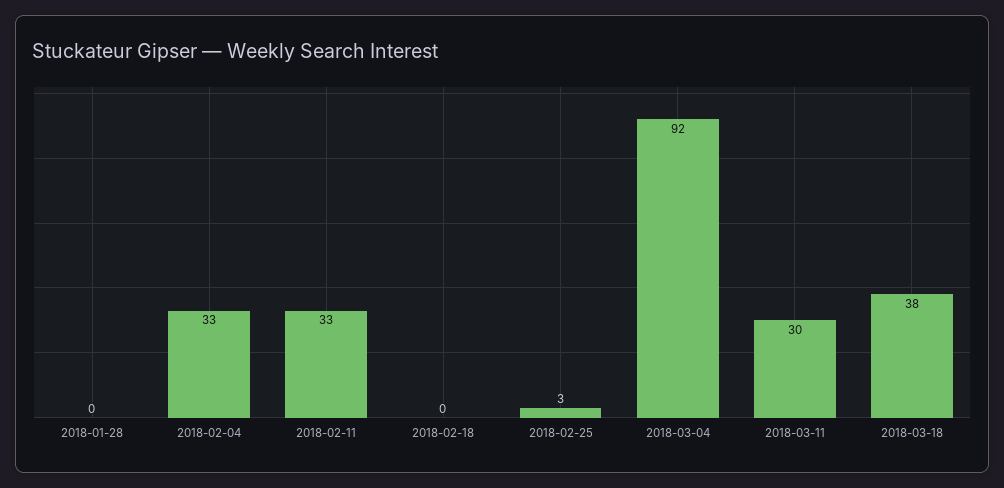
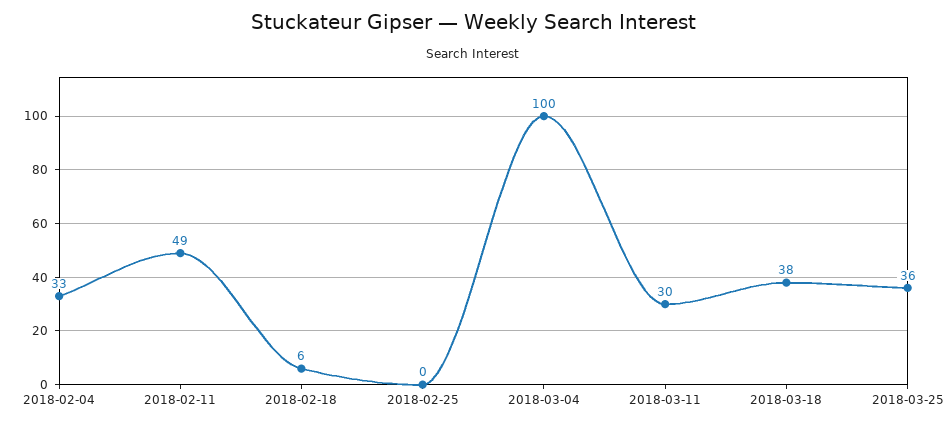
2018-01-28: 0 -> none
2018-02-11: 33 -> 49
2018-02-18: 0 -> 6
2018-02-25: 3 -> 0
2018-03-04: 92 -> 100
2018-03-25: none -> 36

